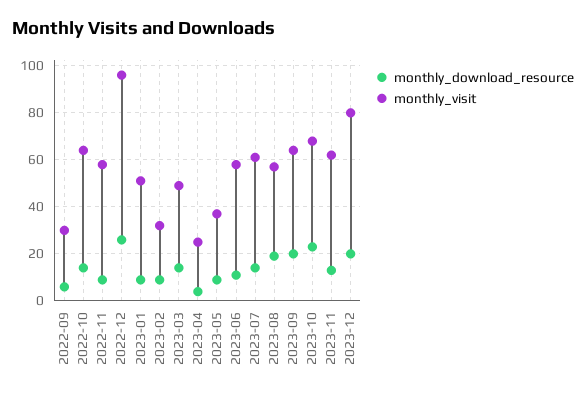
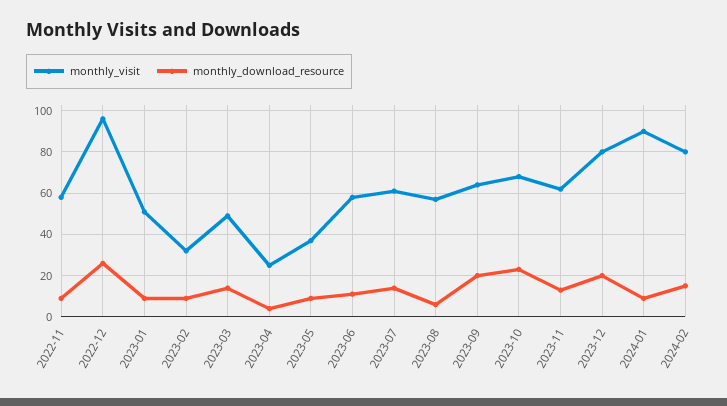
monthly_download_resource, 2022-09: 5 -> none
monthly_visit, 2022-09: 30 -> none
monthly_download_resource, 2022-10: 15 -> none
monthly_visit, 2022-10: 65 -> none
monthly_download_resource, 2023-08: 20 -> 5
monthly_visit, 2024-01: none -> 90
monthly_download_resource, 2024-01: none -> 10
monthly_visit, 2024-02: none -> 80
monthly_download_resource, 2024-02: none -> 15

